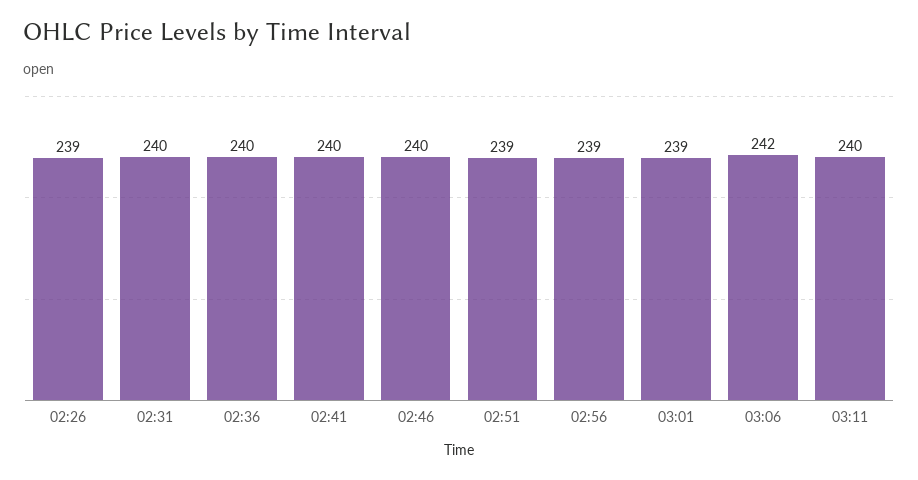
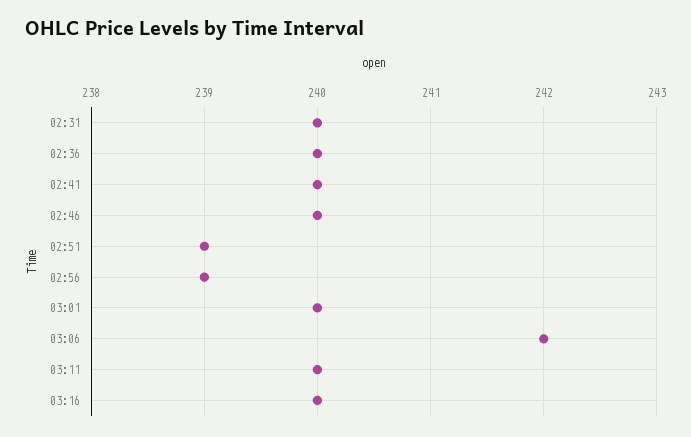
02:26: 239 -> none
03:01: 239 -> 240
03:16: none -> 240

